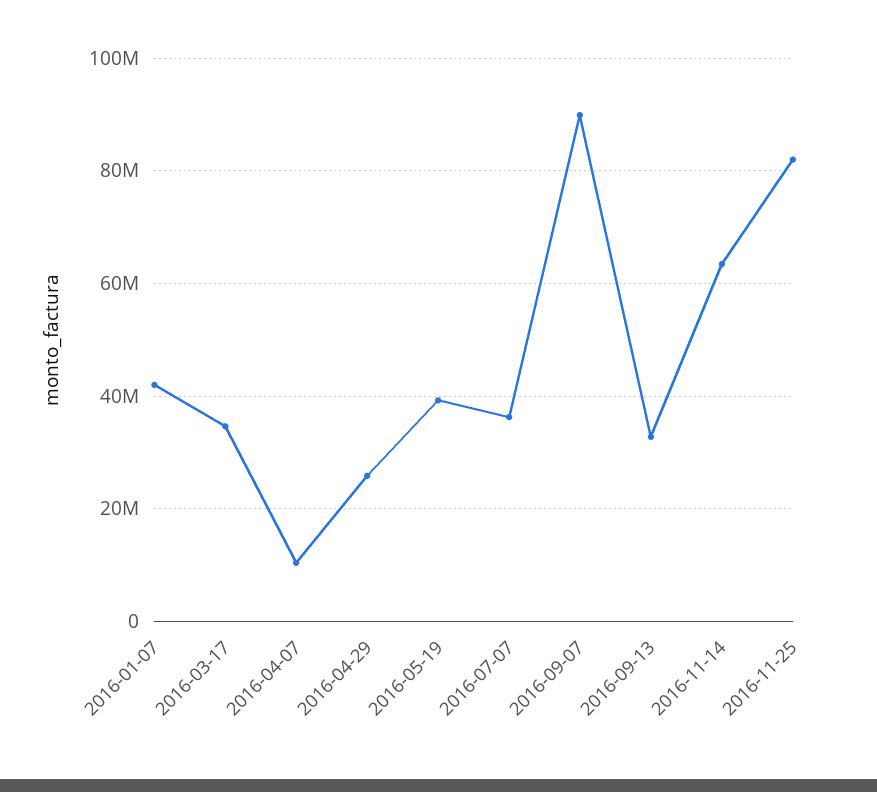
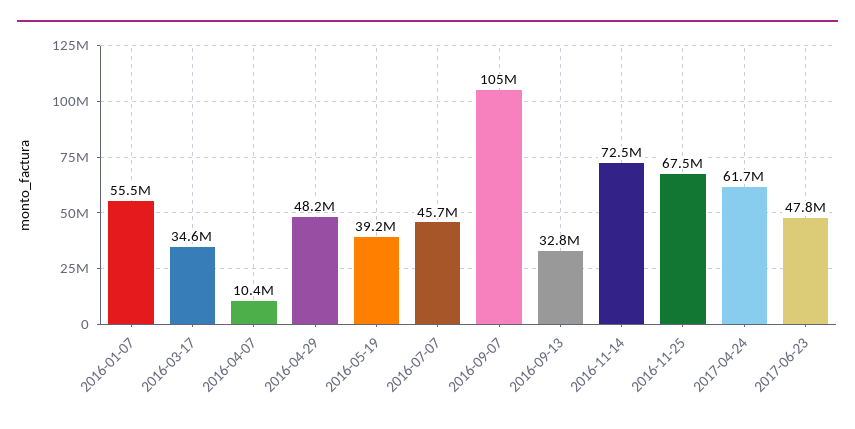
2016-01-07: 42000000 -> 55500000
2016-04-29: 26000000 -> 48200000
2016-07-07: 36000000 -> 45700000
2016-09-07: 90000000 -> 105000000
2016-11-14: 64000000 -> 72500000
2016-11-25: 82000000 -> 67500000
2017-04-24: none -> 61700000
2017-06-23: none -> 47800000

